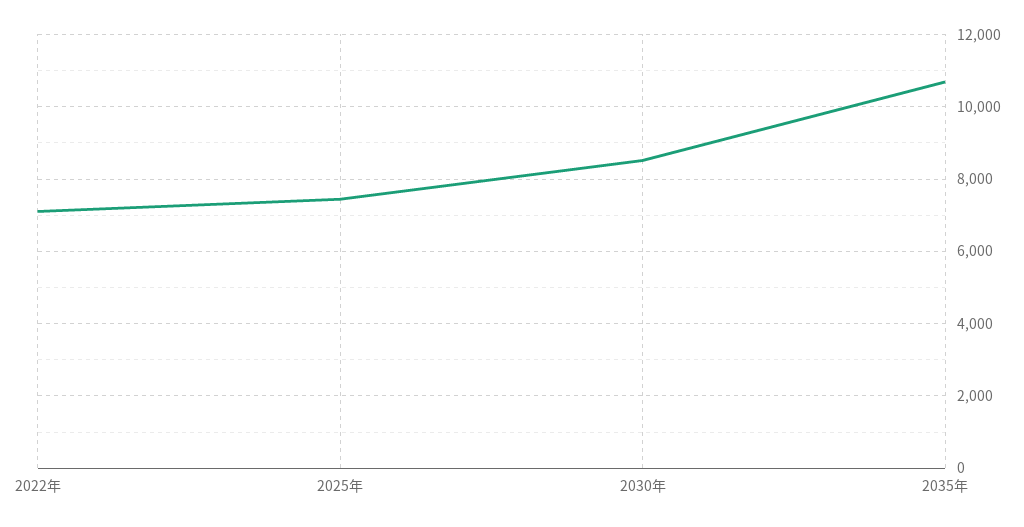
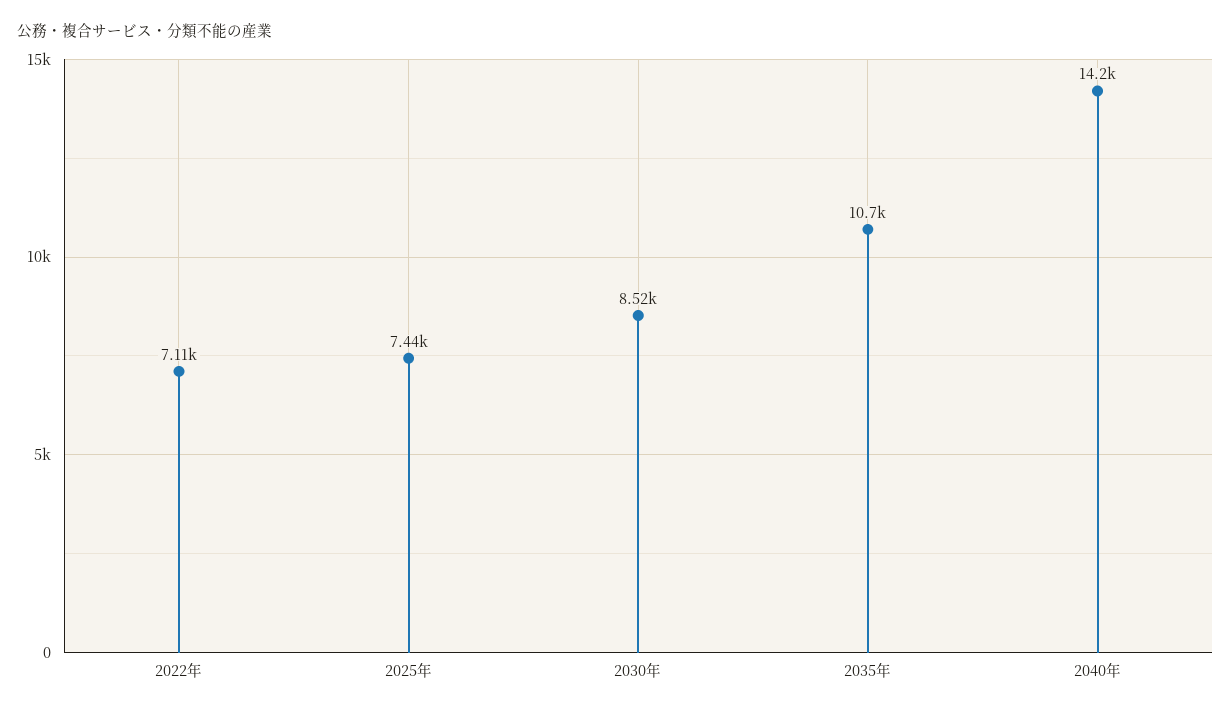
2040年: none -> 14200

